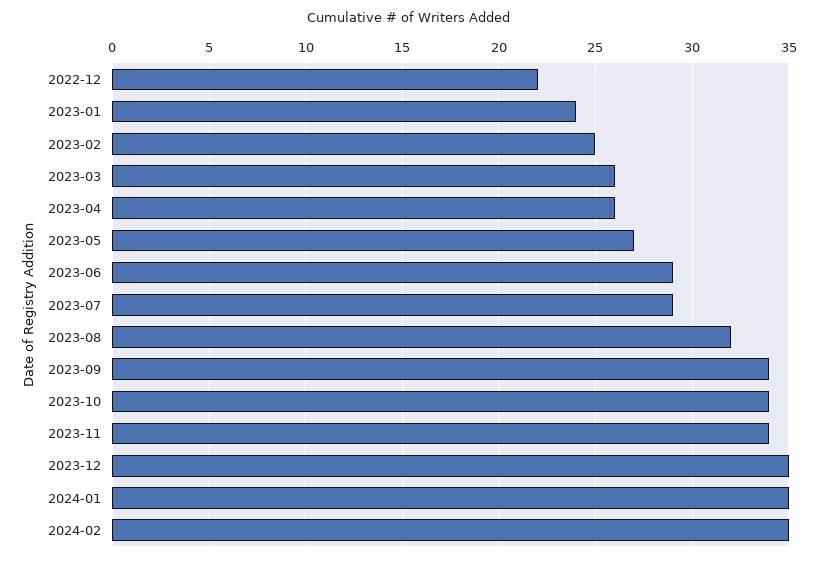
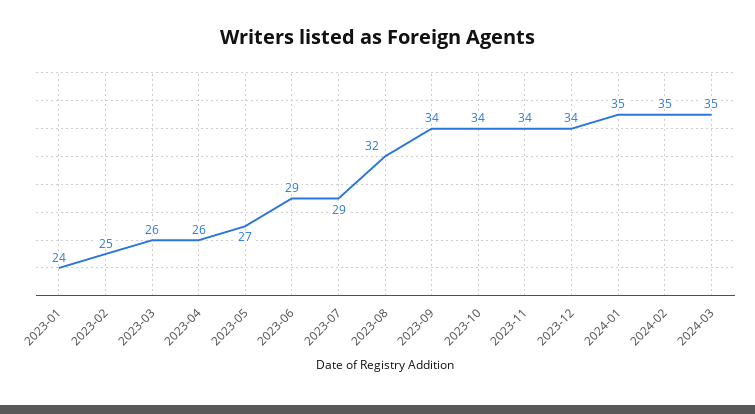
2022-12: 22 -> none
2023-12: 35 -> 34
2024-03: none -> 35

